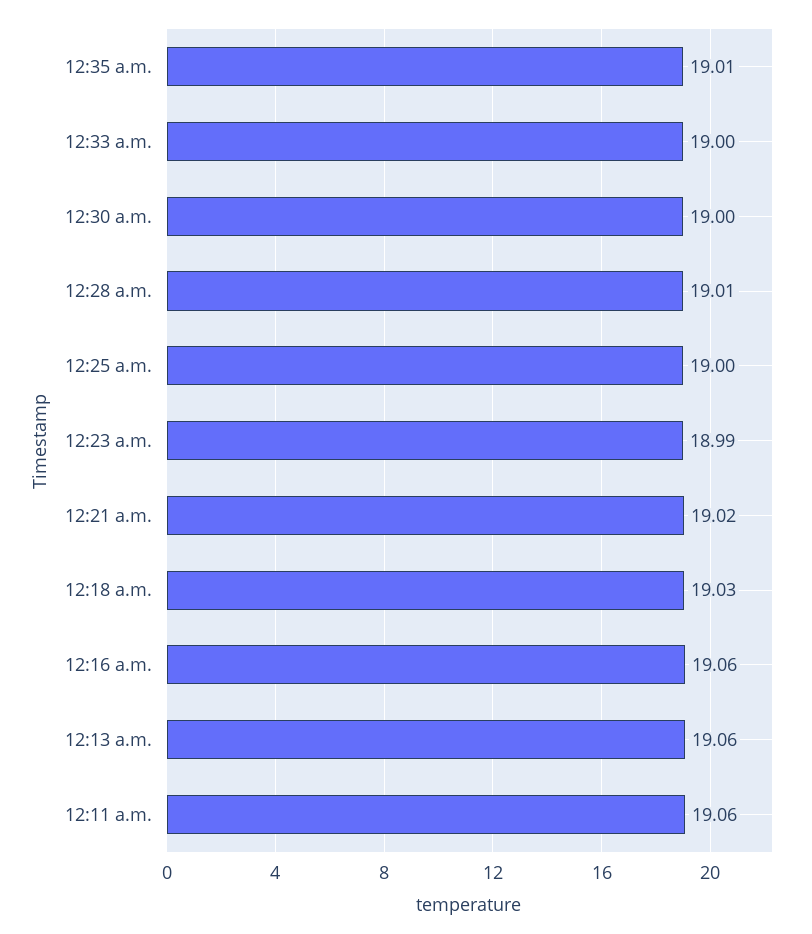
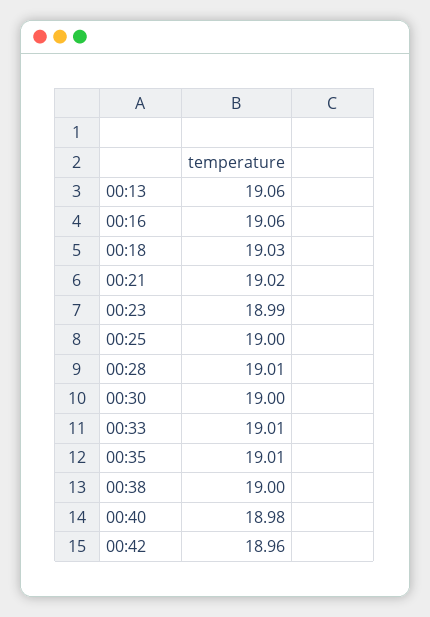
12:33 a.m.: 19 -> 19.01
12:11 a.m.: 19.06 -> none
00:38: none -> 19
00:40: none -> 18.98
00:42: none -> 18.96

